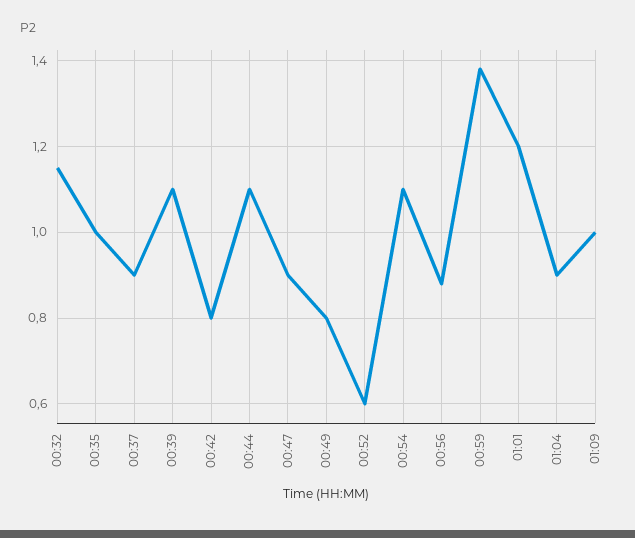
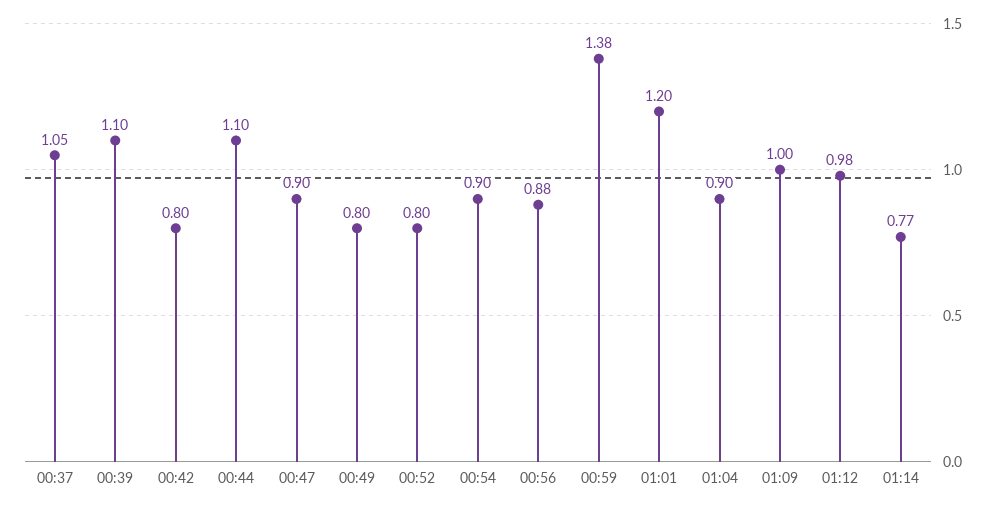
00:32: 1.15 -> none
00:35: 1 -> none
00:37: 0.9 -> 1.05
00:52: 0.6 -> 0.8
00:54: 1.1 -> 0.9
01:12: none -> 0.98
01:14: none -> 0.77

